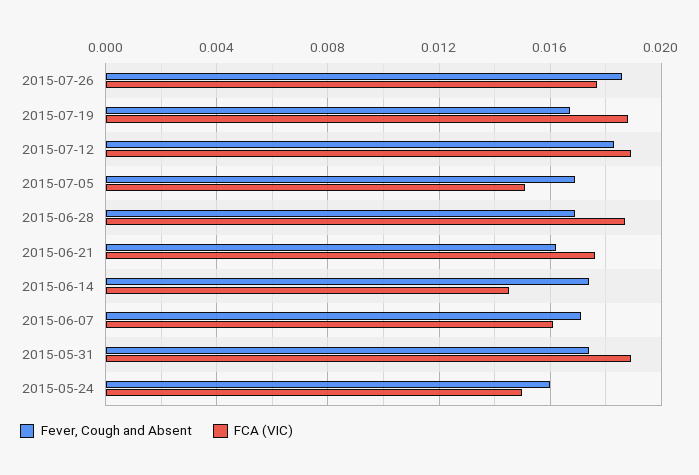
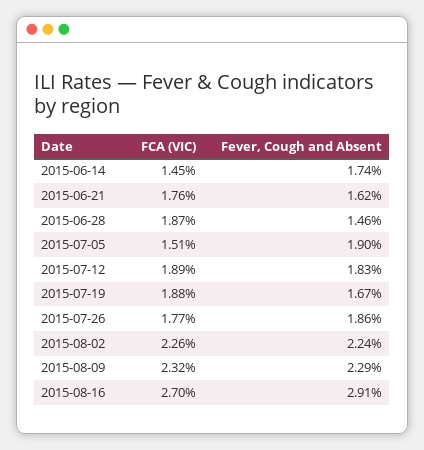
Fever, Cough and Absent, 2015-07-05: 0.017 -> 0.019
Fever, Cough and Absent, 2015-06-28: 0.017 -> 0.0146
Fever, Cough and Absent, 2015-06-07: 0.017 -> none
FCA (VIC), 2015-06-07: 0.016 -> none
Fever, Cough and Absent, 2015-05-31: 0.0175 -> none
FCA (VIC), 2015-05-31: 0.019 -> none
Fever, Cough and Absent, 2015-05-24: 0.016 -> none
FCA (VIC), 2015-05-24: 0.015 -> none
FCA (VIC), 2015-08-02: none -> 0.0226
Fever, Cough and Absent, 2015-08-02: none -> 0.0224
FCA (VIC), 2015-08-09: none -> 0.0232
Fever, Cough and Absent, 2015-08-09: none -> 0.0229
FCA (VIC), 2015-08-16: none -> 0.027
Fever, Cough and Absent, 2015-08-16: none -> 0.0291

